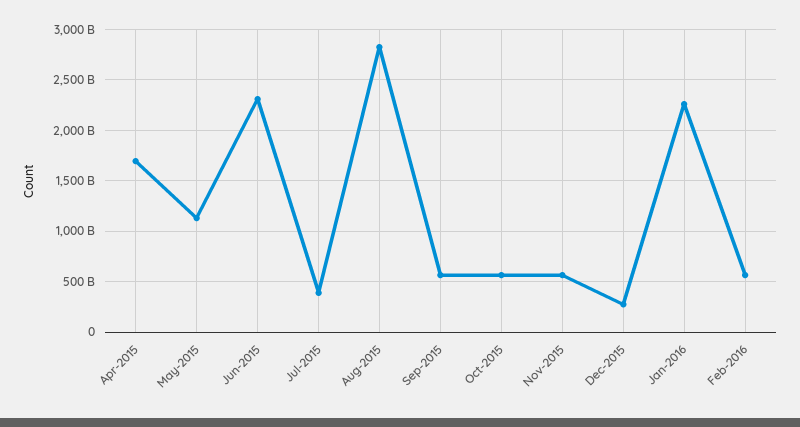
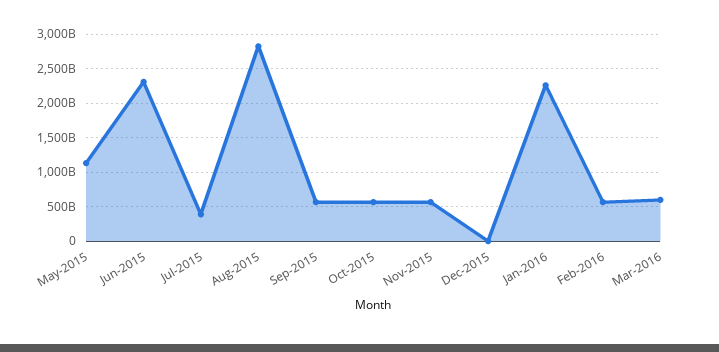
Apr-2015: 1700000000000 -> none
Dec-2015: 300000000000 -> 0
Mar-2016: none -> 600000000000

